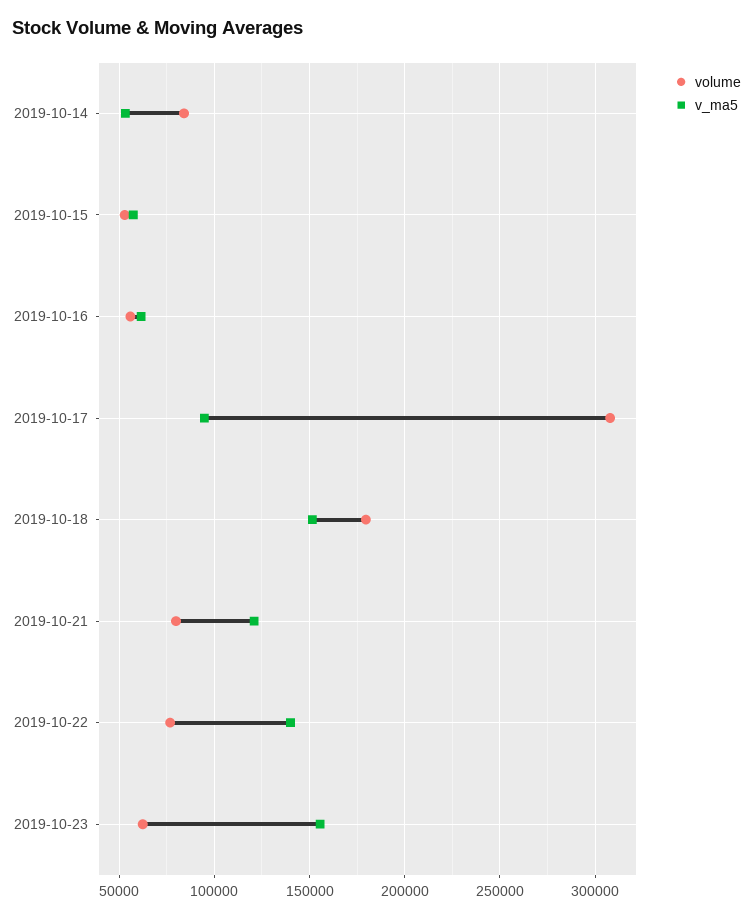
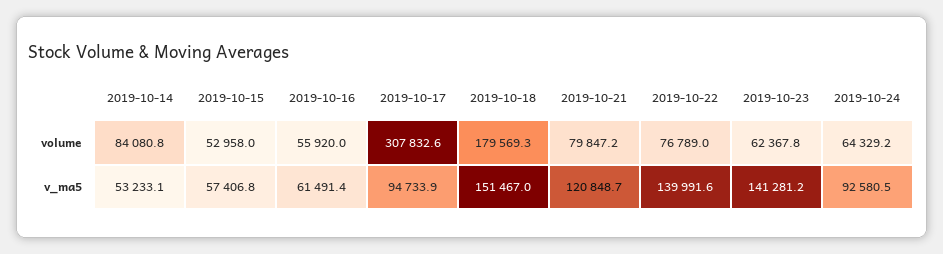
v_ma5, 2019-10-23: 155000 -> 141281.2
volume, 2019-10-24: none -> 64329.2
v_ma5, 2019-10-24: none -> 92580.5

